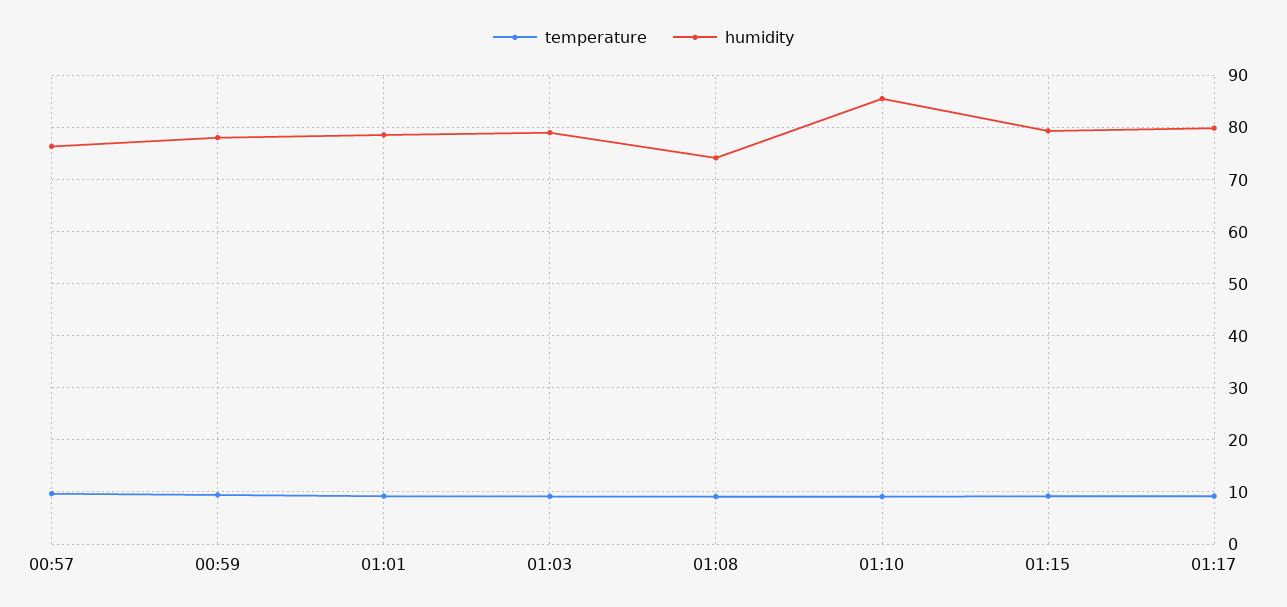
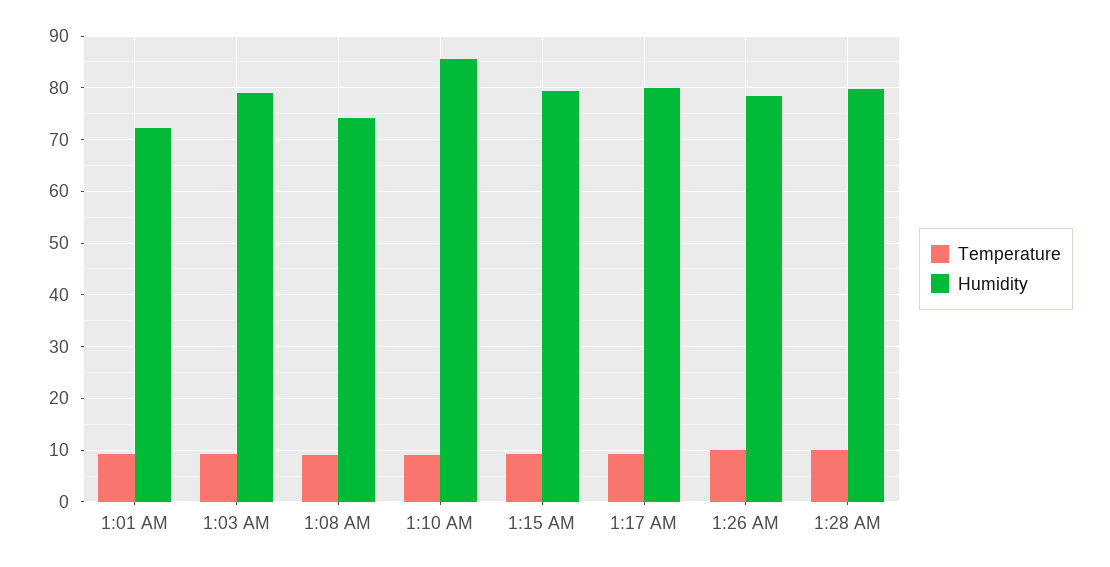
temperature, 00:57: 10 -> none
humidity, 00:57: 76 -> none
temperature, 00:59: 10 -> none
humidity, 00:59: 78 -> none
humidity, 01:01: 78 -> 72
temperature, 1:26 AM: none -> 10
humidity, 1:26 AM: none -> 78
temperature, 1:28 AM: none -> 10
humidity, 1:28 AM: none -> 80

